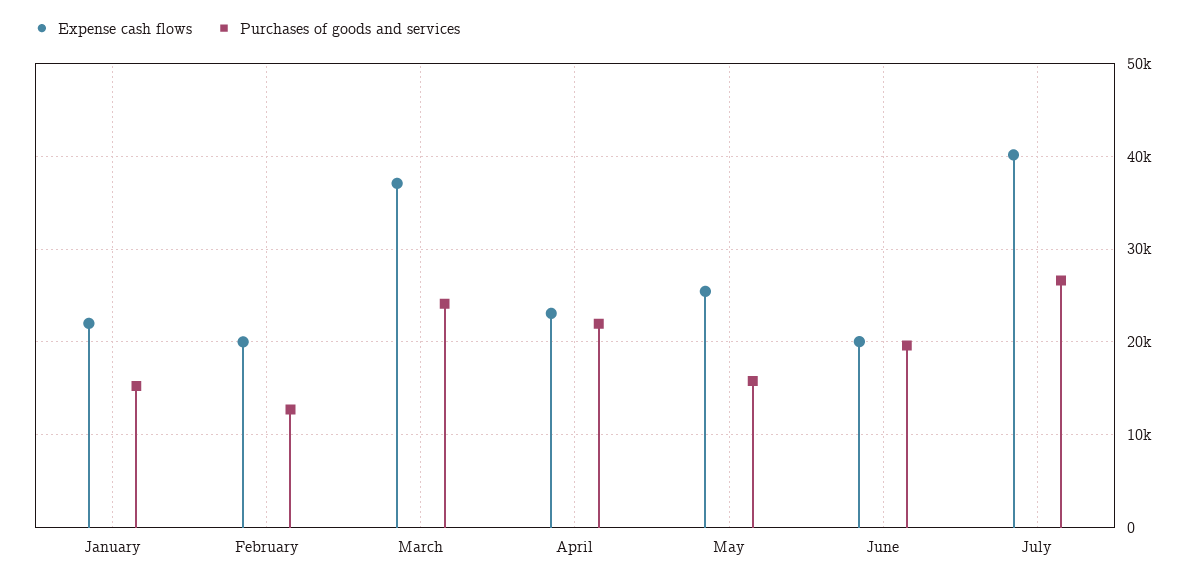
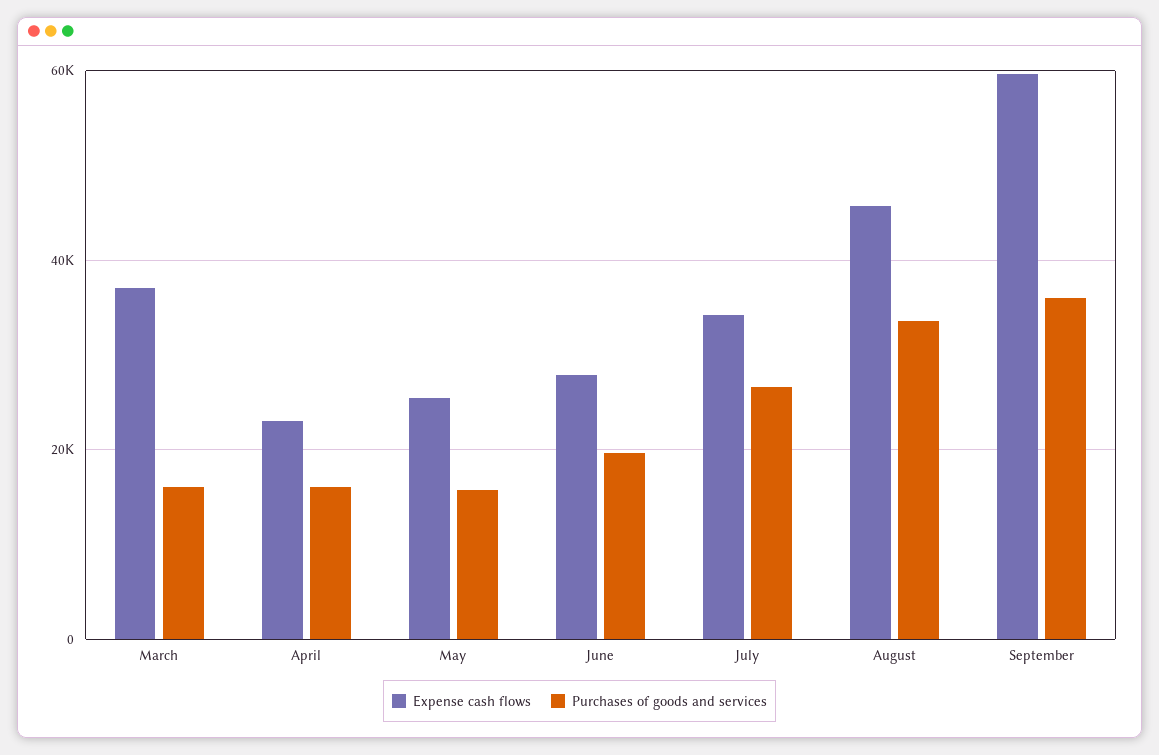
Expense cash flows, January: 22000 -> none
Purchases of goods and services, January: 15000 -> none
Expense cash flows, February: 20000 -> none
Purchases of goods and services, February: 13000 -> none
Purchases of goods and services, March: 24000 -> 16000
Purchases of goods and services, April: 22000 -> 16000
Expense cash flows, June: 20000 -> 28000
Expense cash flows, July: 40000 -> 34000
Expense cash flows, August: none -> 46000
Purchases of goods and services, August: none -> 34000
Expense cash flows, September: none -> 60000
Purchases of goods and services, September: none -> 36000

